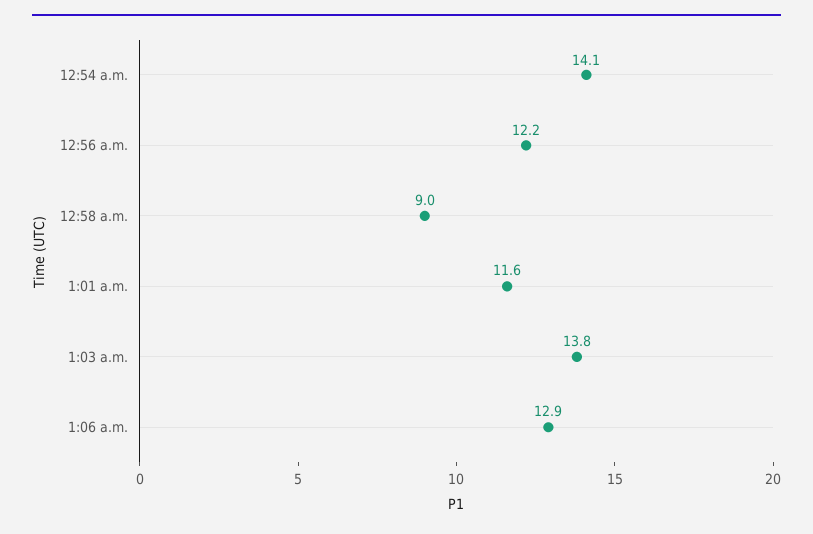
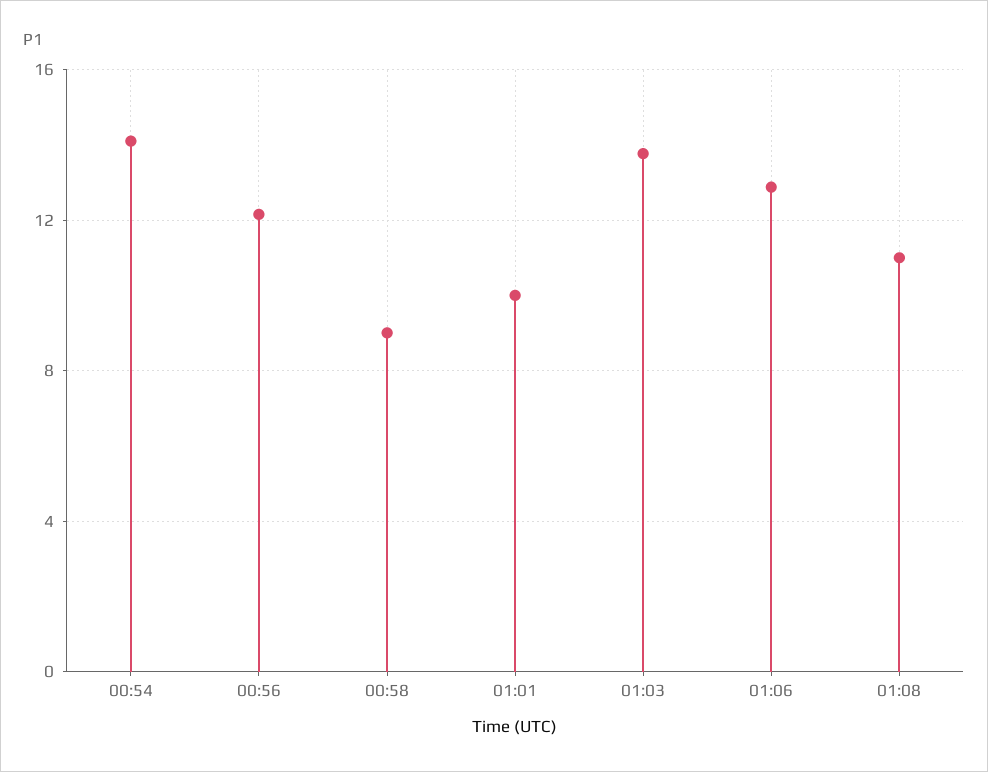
1:01 a.m.: 11.6 -> 10
01:08: none -> 11

